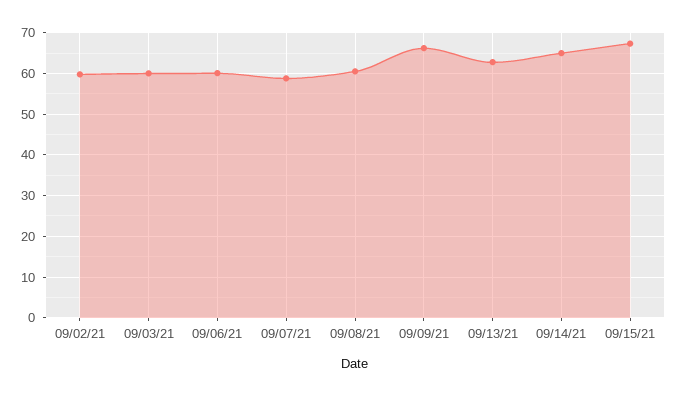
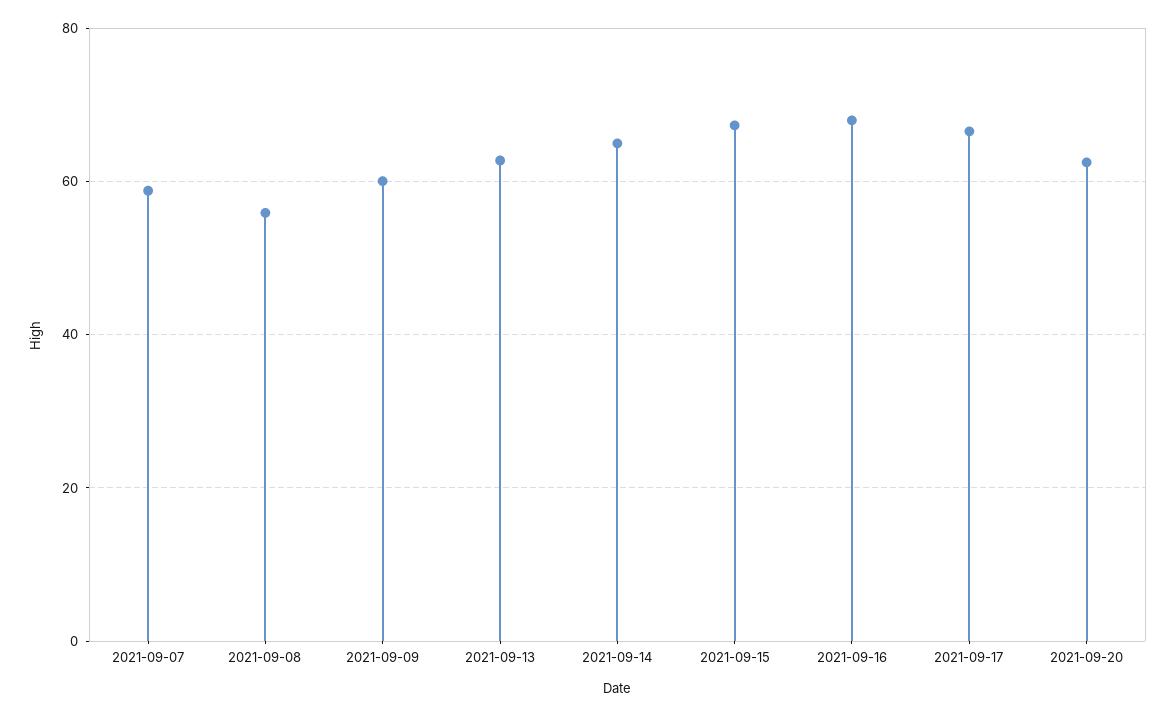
09/02/21: 60 -> none
09/03/21: 60 -> none
09/06/21: 60 -> none
09/08/21: 60 -> 56
09/09/21: 66 -> 60
2021-09-16: none -> 68
2021-09-17: none -> 66
2021-09-20: none -> 62

